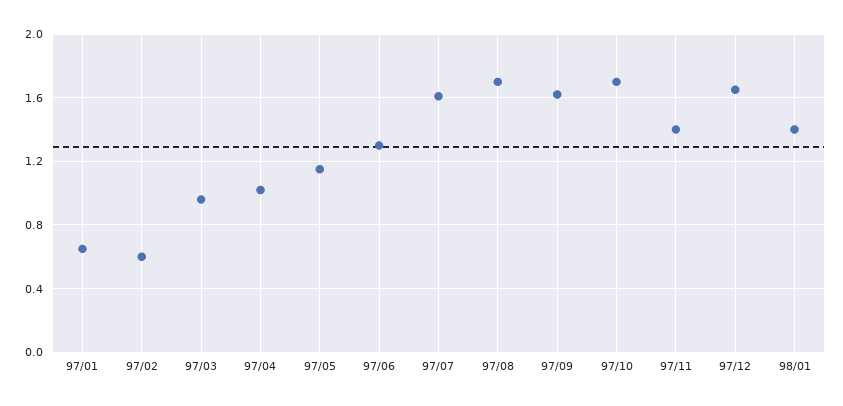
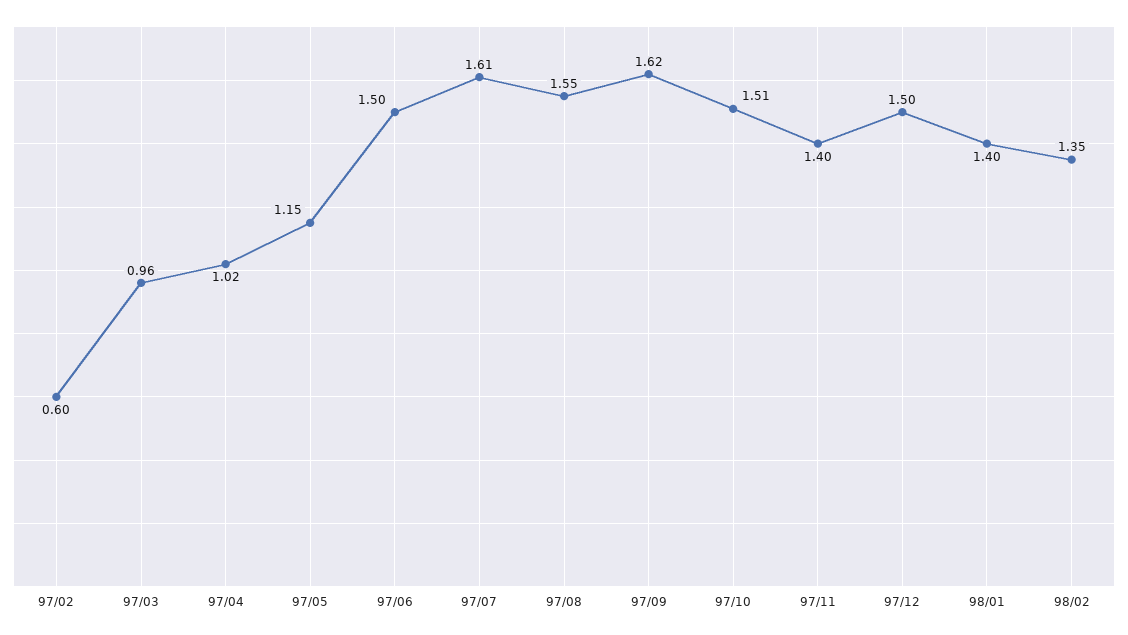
97/01: 0.65 -> none
97/06: 1.3 -> 1.5
97/08: 1.7 -> 1.55
97/10: 1.7 -> 1.51
97/12: 1.65 -> 1.5
98/02: none -> 1.35

